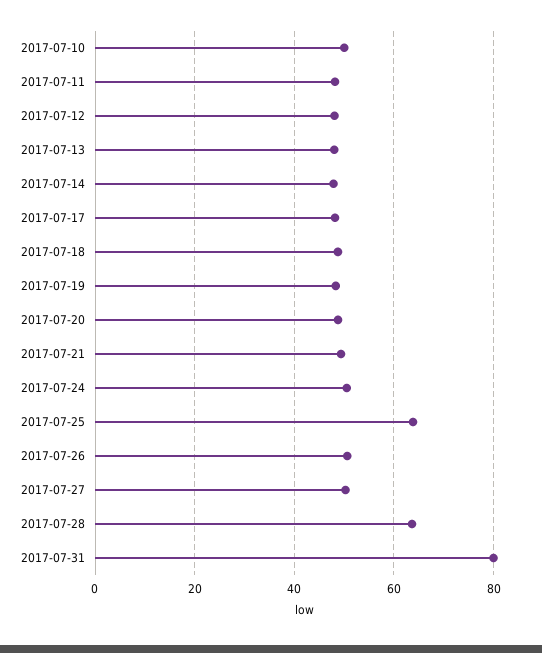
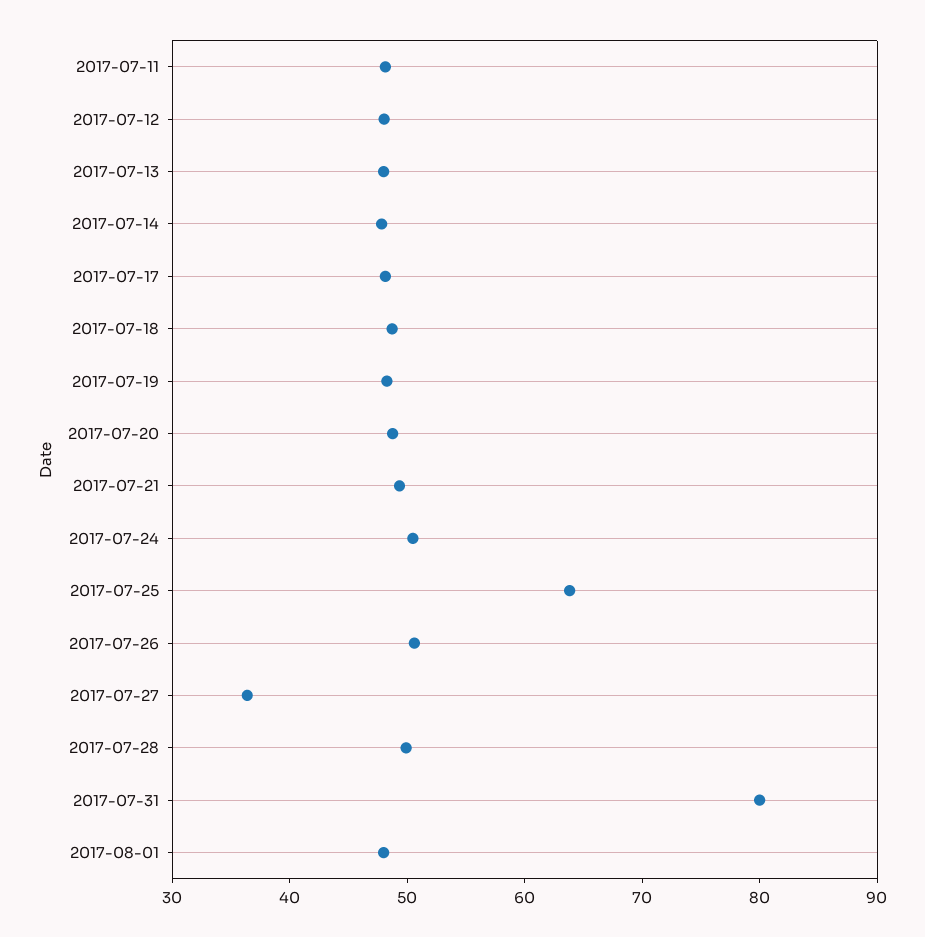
2017-07-10: 50 -> none
2017-07-27: 50 -> 36
2017-07-28: 64 -> 50
2017-08-01: none -> 48

